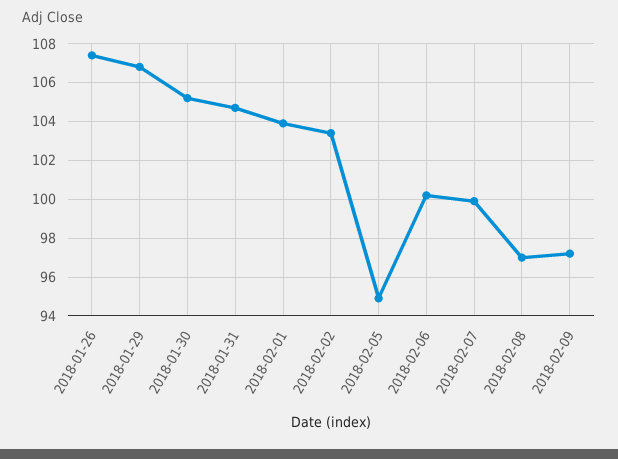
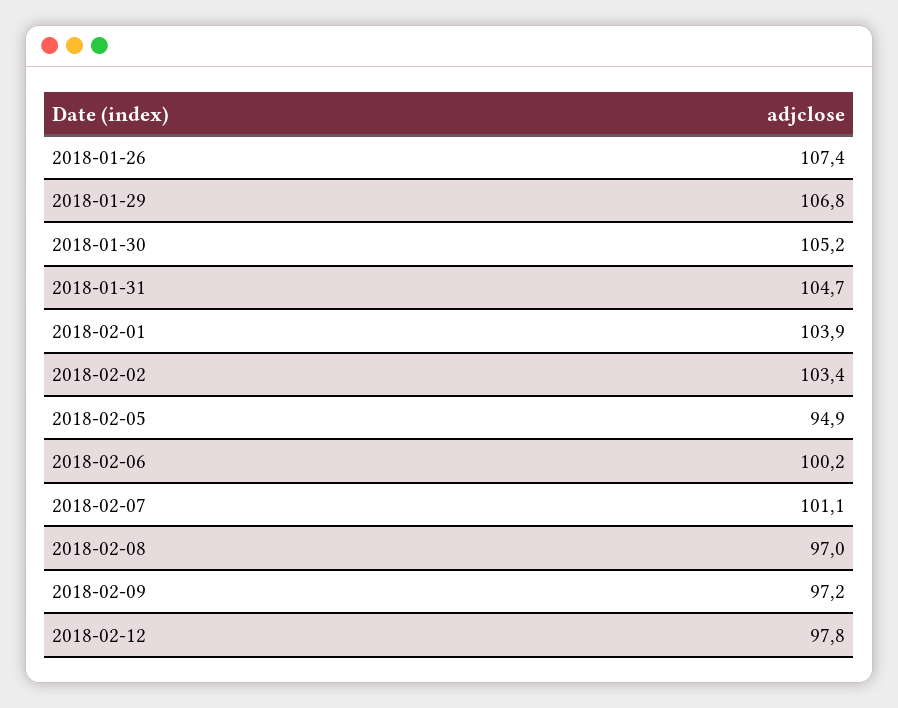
2018-02-07: 100 -> 101.1
2018-02-12: none -> 97.8

